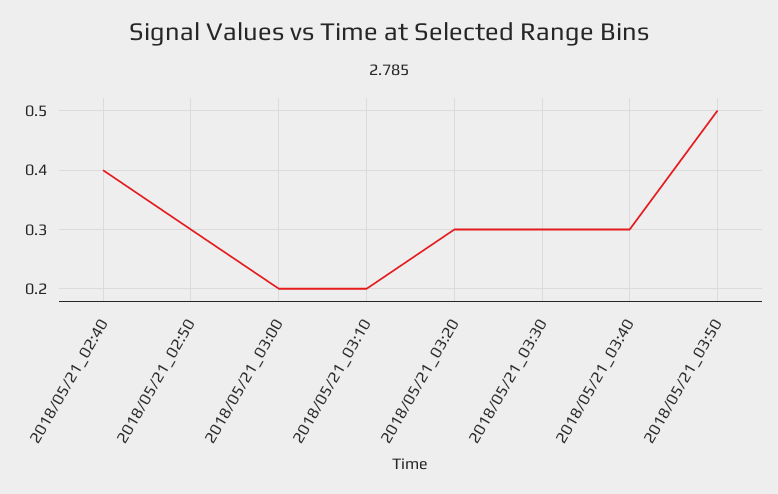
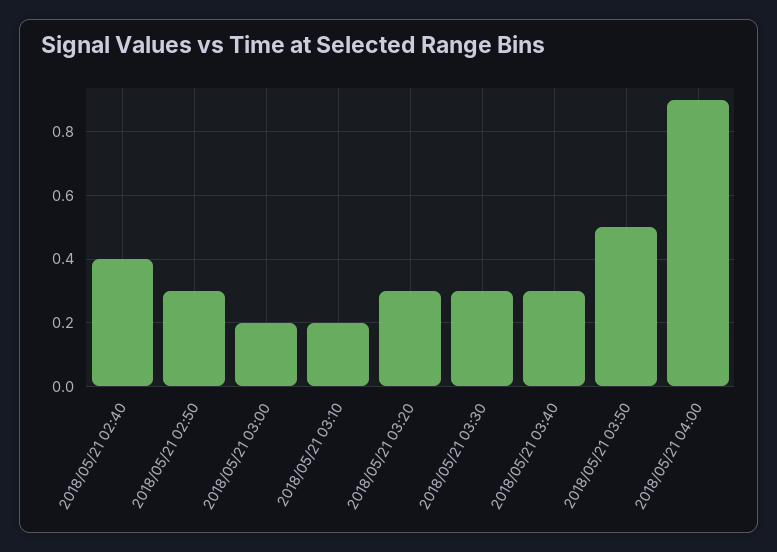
2018/05/21 04:00: none -> 0.9

